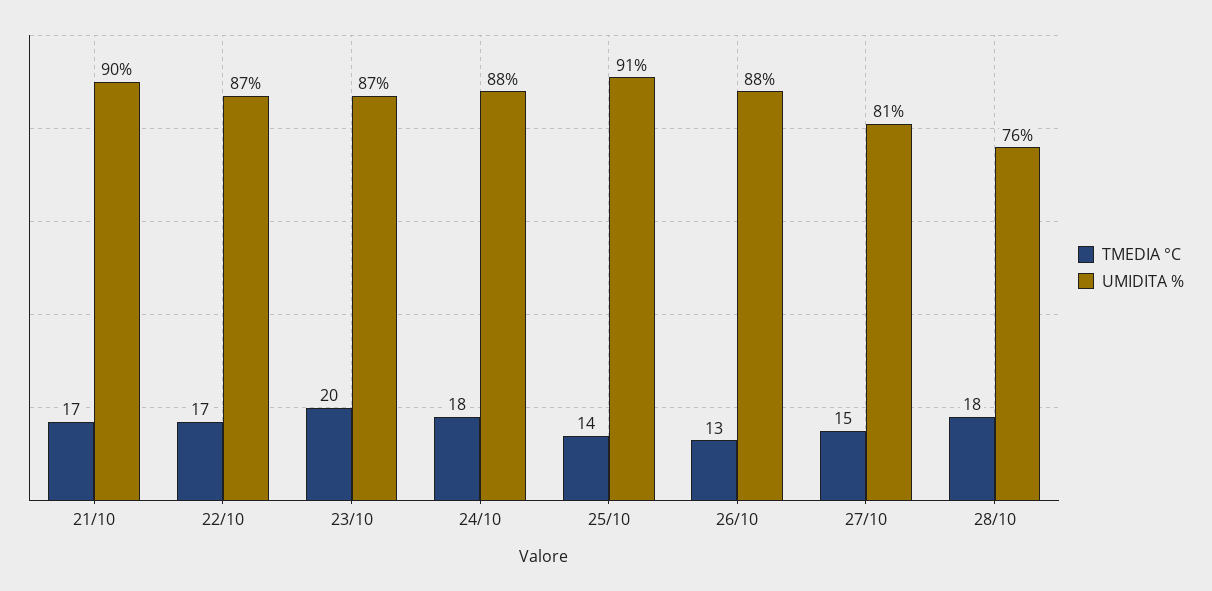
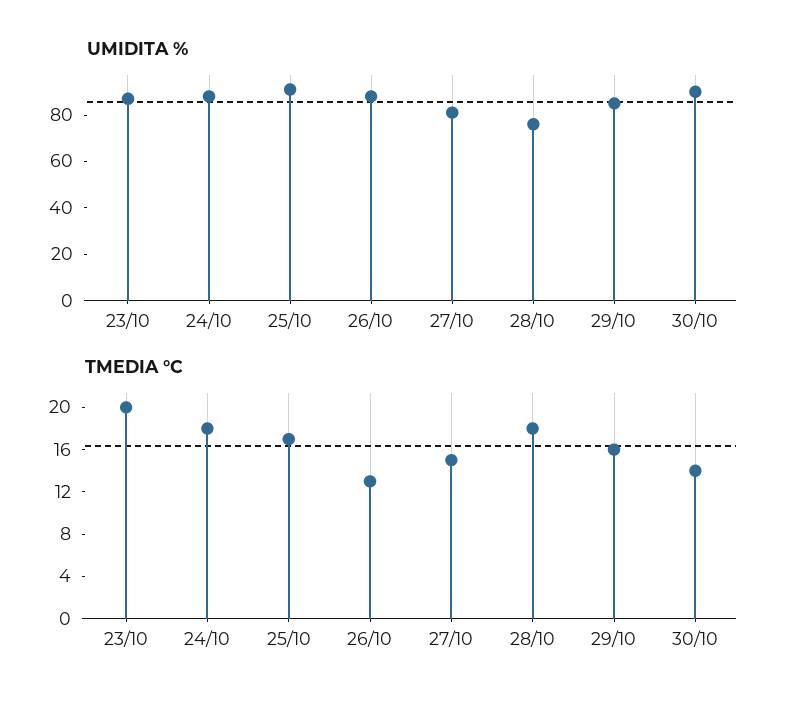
TMEDIA °C, 21/10: 17 -> none
UMIDITA %, 21/10: 90 -> none
TMEDIA °C, 22/10: 17 -> none
UMIDITA %, 22/10: 87 -> none
TMEDIA °C, 25/10: 14 -> 17
UMIDITA %, 29/10: none -> 85
UMIDITA %, 30/10: none -> 90
TMEDIA °C, 29/10: none -> 16
TMEDIA °C, 30/10: none -> 14

